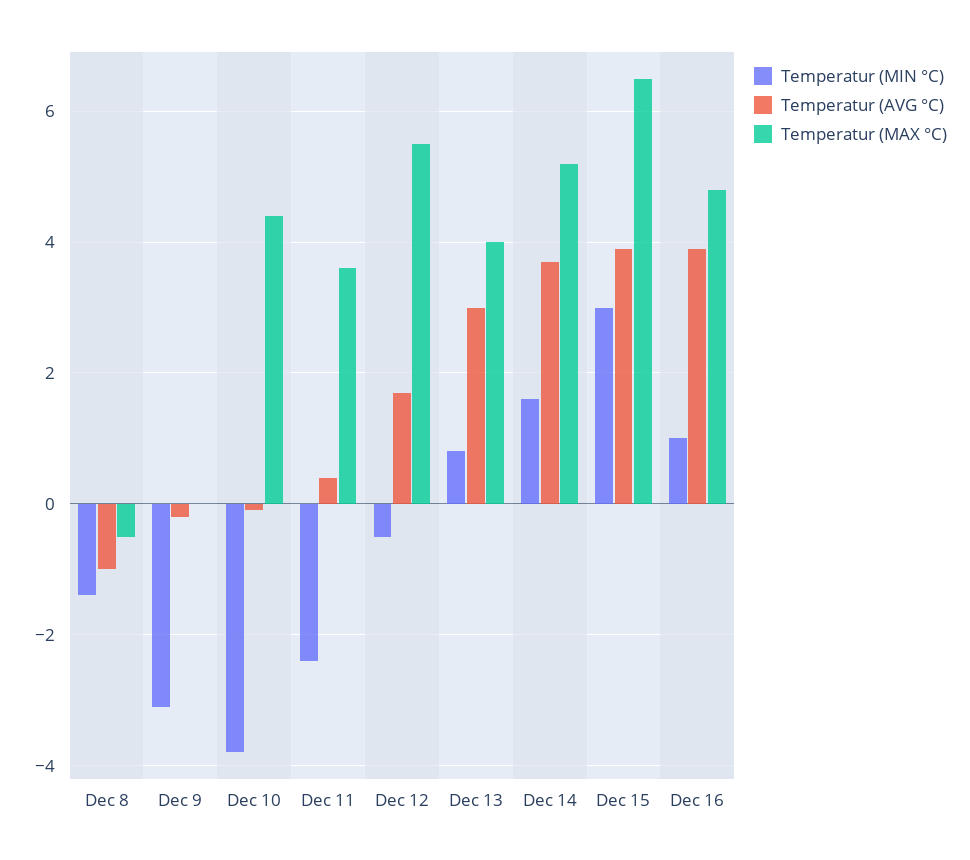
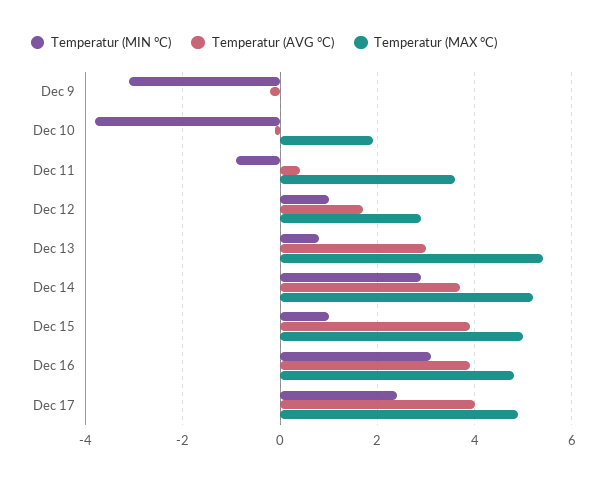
Temperatur (MIN °C), Dec 8: -1.5 -> none
Temperatur (AVG °C), Dec 8: -1 -> none
Temperatur (MAX °C), Dec 8: -0.5 -> none
Temperatur (MAX °C), Dec 10: 4.5 -> 2
Temperatur (MIN °C), Dec 11: -2.5 -> -1
Temperatur (MIN °C), Dec 12: -0.5 -> 1
Temperatur (MAX °C), Dec 12: 5.5 -> 3
Temperatur (MAX °C), Dec 13: 4 -> 5.5
Temperatur (MIN °C), Dec 14: 1.5 -> 3
Temperatur (MIN °C), Dec 15: 3 -> 1
Temperatur (MAX °C), Dec 15: 6.5 -> 5
Temperatur (MIN °C), Dec 16: 1 -> 3
Temperatur (MIN °C), Dec 17: none -> 2.5
Temperatur (AVG °C), Dec 17: none -> 4
Temperatur (MAX °C), Dec 17: none -> 5

